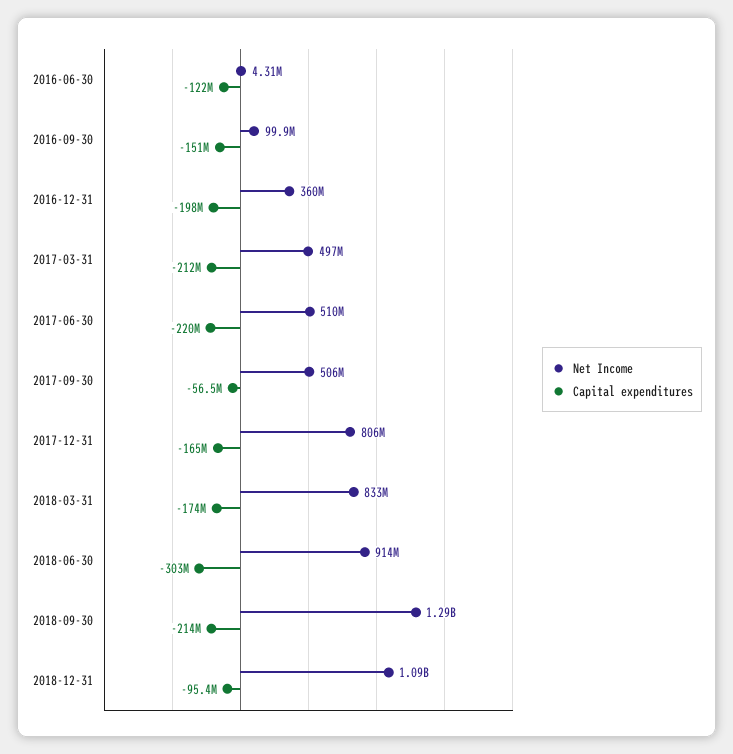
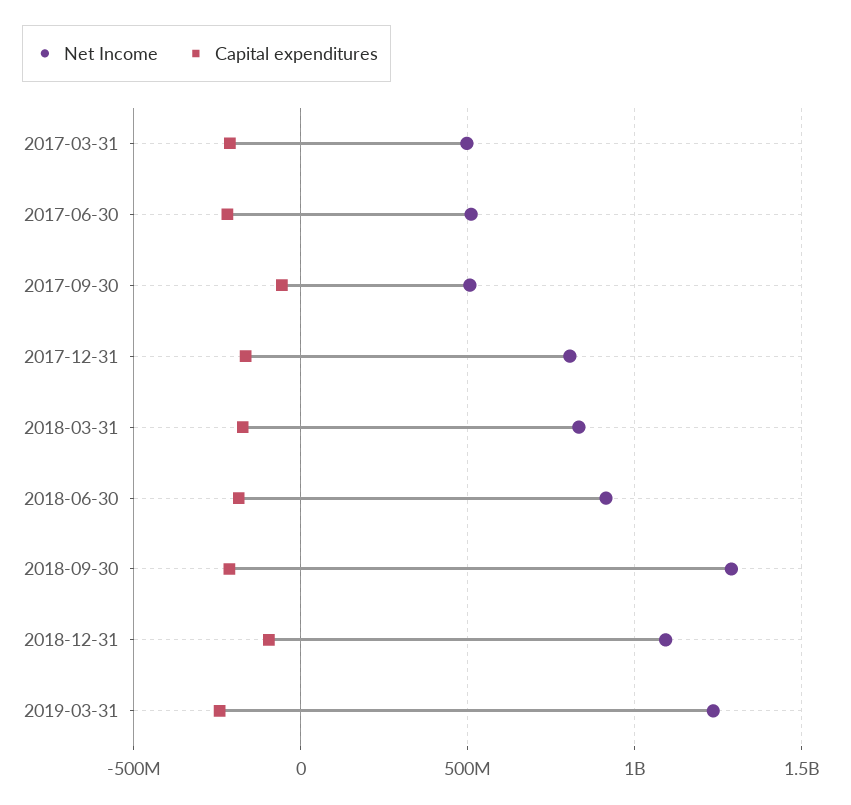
Net Income, 2016-06-30: 4310000 -> none
Capital expenditures, 2016-06-30: -122000000 -> none
Net Income, 2016-09-30: 99900000 -> none
Capital expenditures, 2016-09-30: -151000000 -> none
Net Income, 2016-12-31: 360000000 -> none
Capital expenditures, 2016-12-31: -198000000 -> none
Capital expenditures, 2018-06-30: -303000000 -> -200000000
Net Income, 2019-03-31: none -> 1250000000
Capital expenditures, 2019-03-31: none -> -250000000

